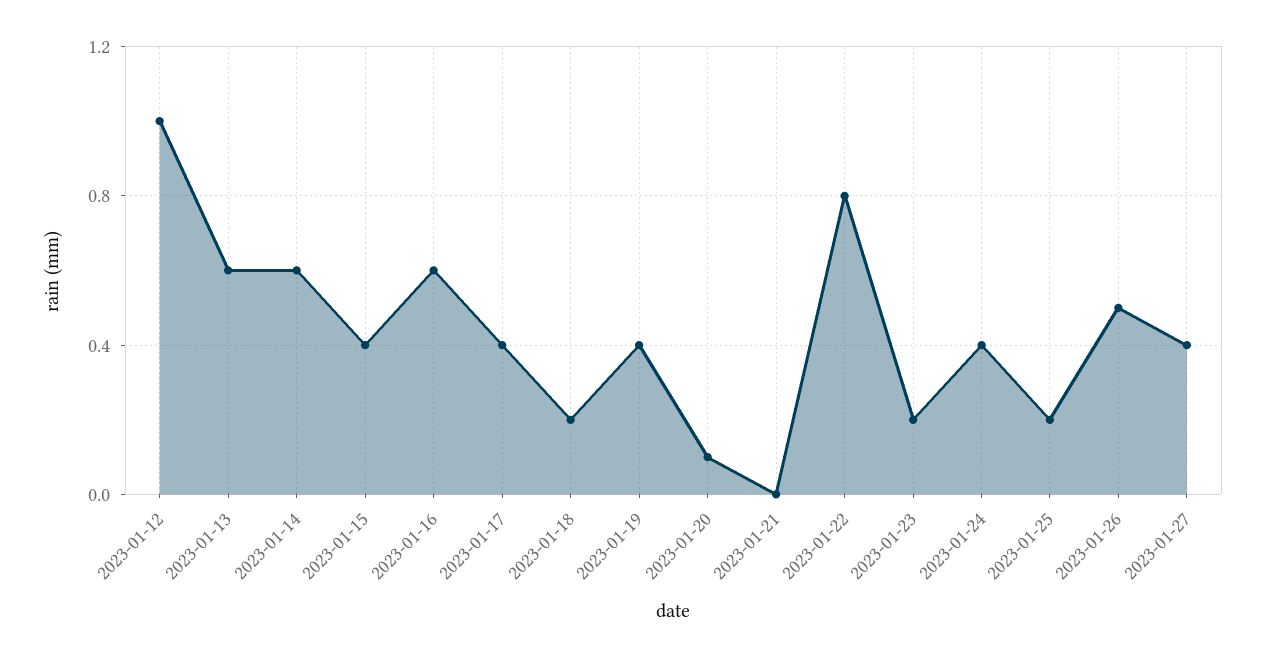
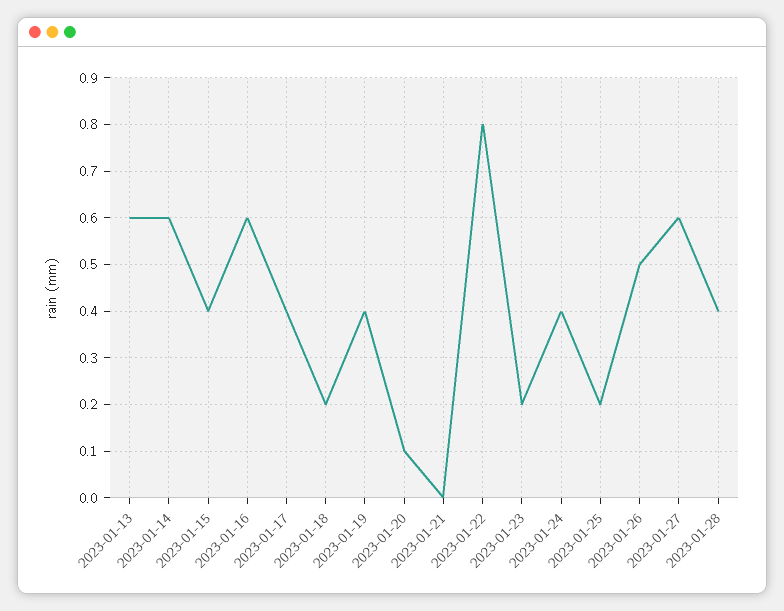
2023-01-12: 1 -> none
2023-01-27: 0.4 -> 0.6
2023-01-28: none -> 0.4

